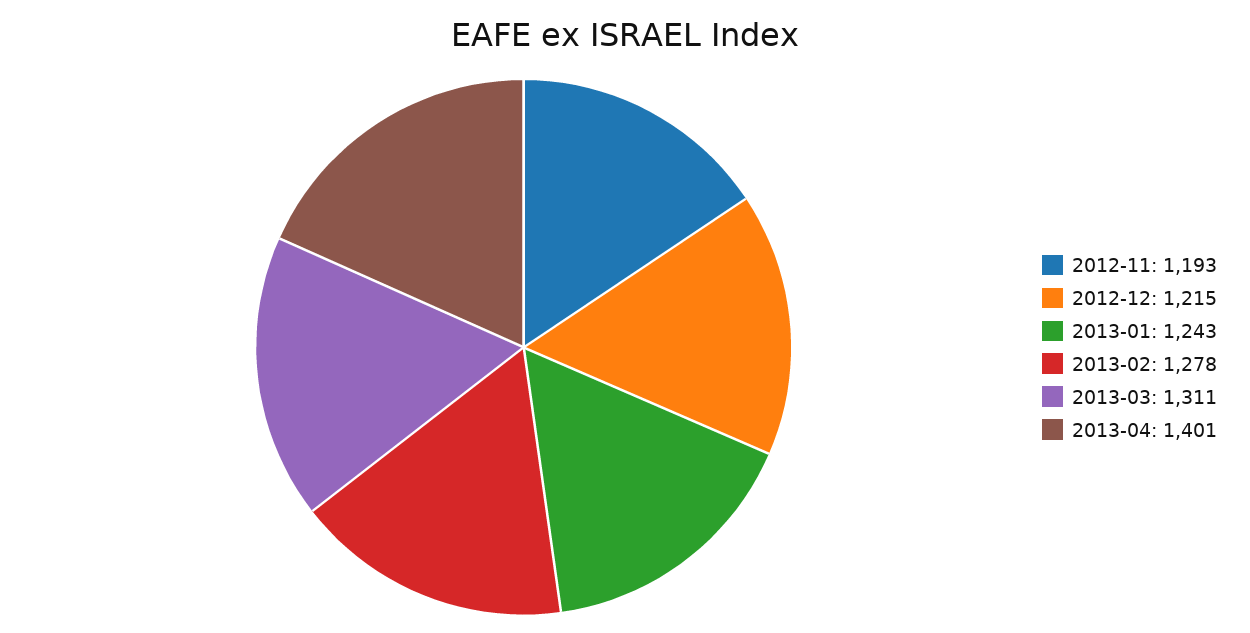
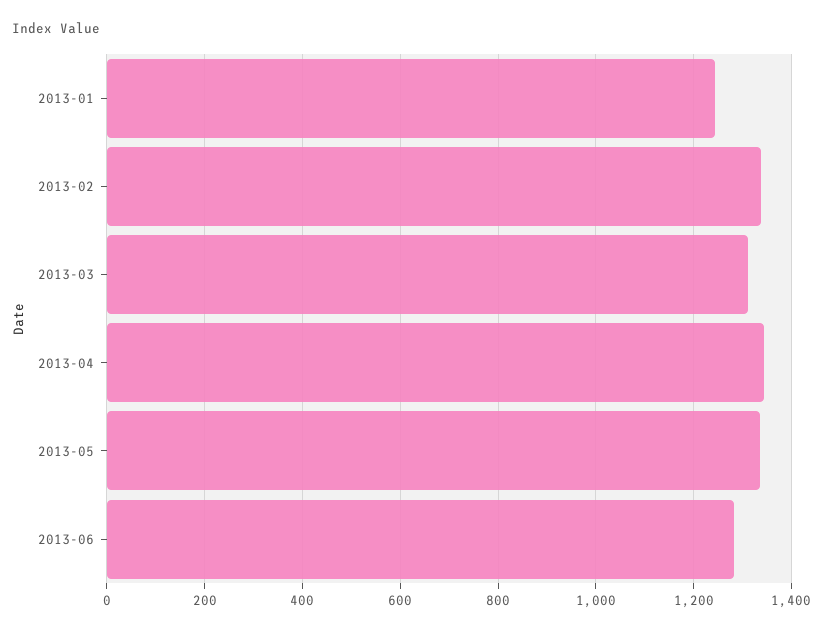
2012-11: 1193 -> none
2012-12: 1215 -> none
2013-02: 1278 -> 1340
2013-04: 1401 -> 1340
2013-05: none -> 1340
2013-06: none -> 1280

